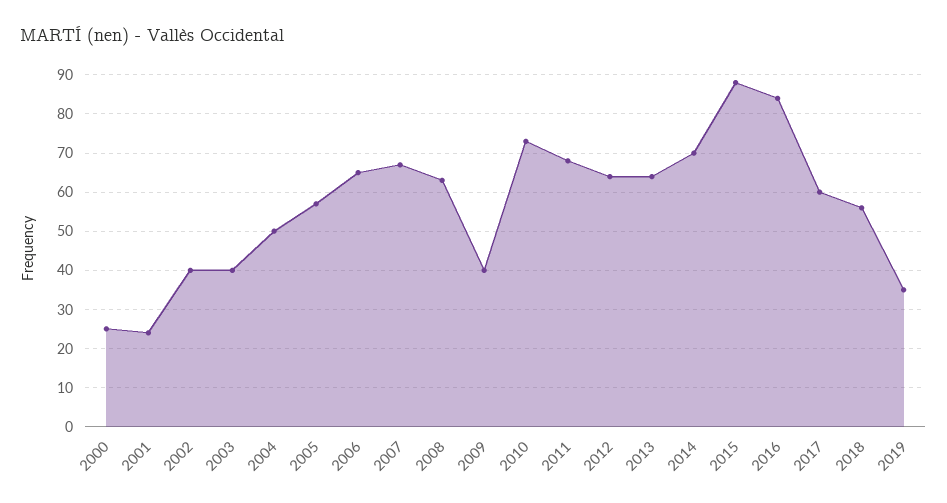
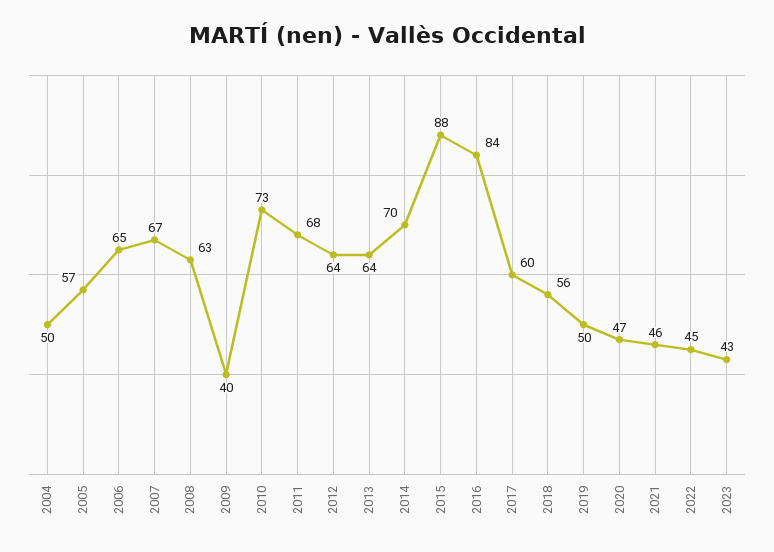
2000: 25 -> none
2001: 25 -> none
2002: 40 -> none
2003: 40 -> none
2019: 35 -> 50
2020: none -> 47
2021: none -> 46
2022: none -> 45
2023: none -> 43

